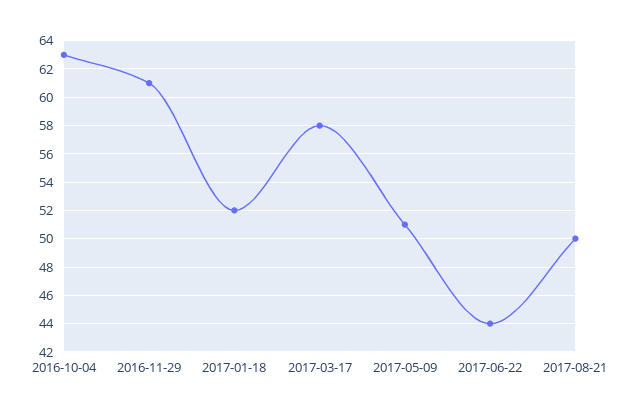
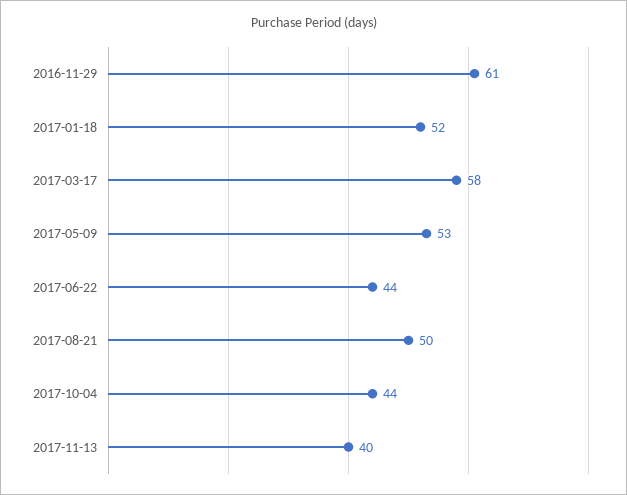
2016-10-04: 63 -> none
2017-05-09: 51 -> 53
2017-10-04: none -> 44
2017-11-13: none -> 40

